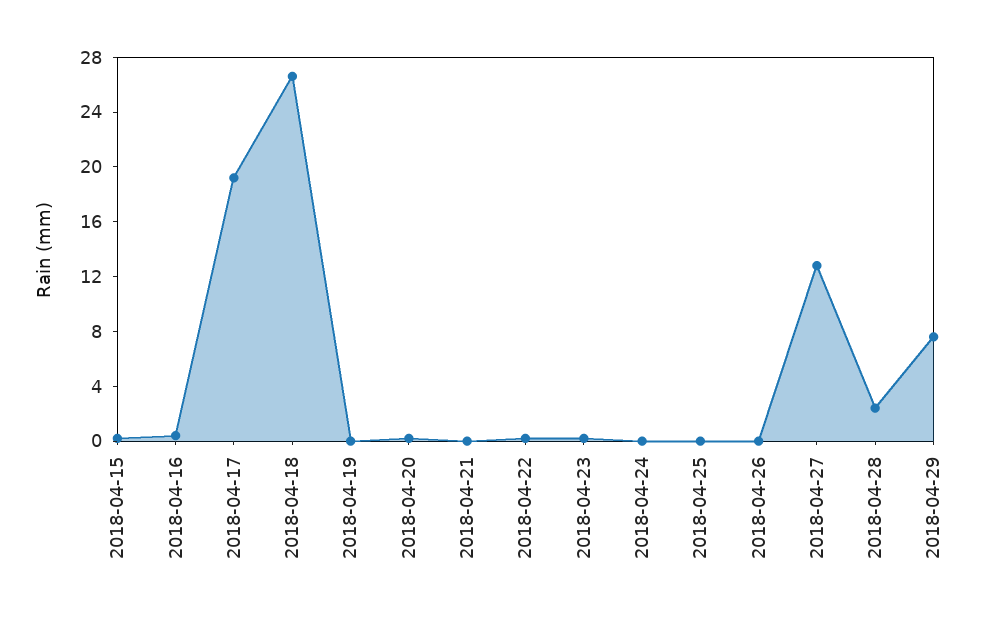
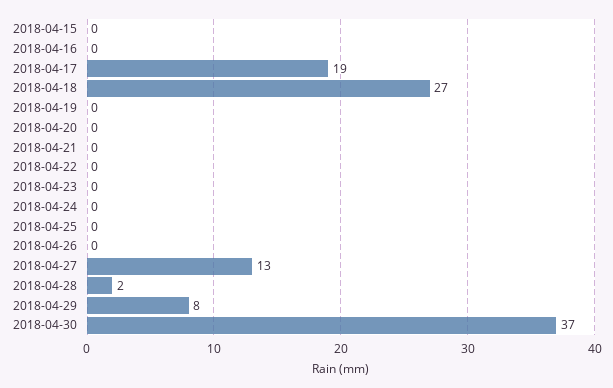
2018-04-30: none -> 37

